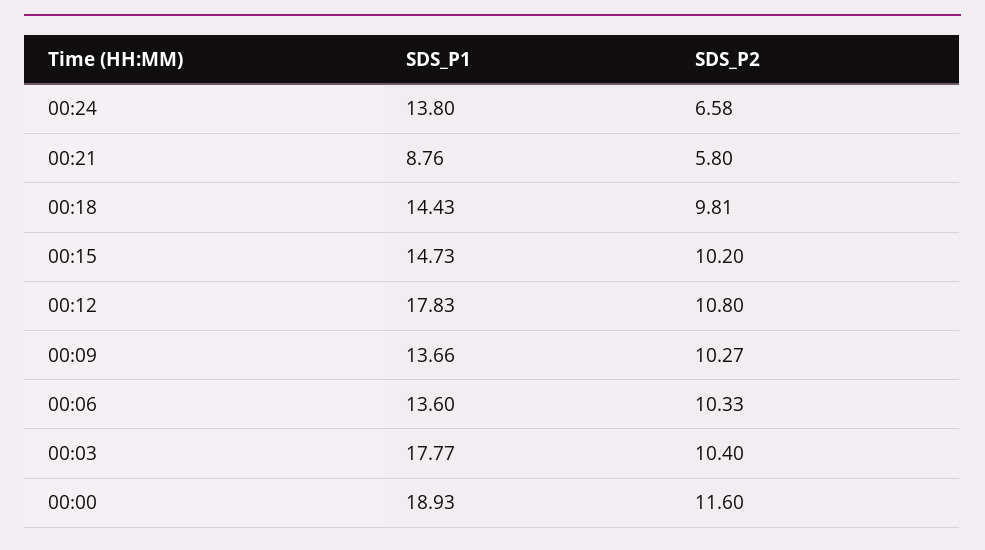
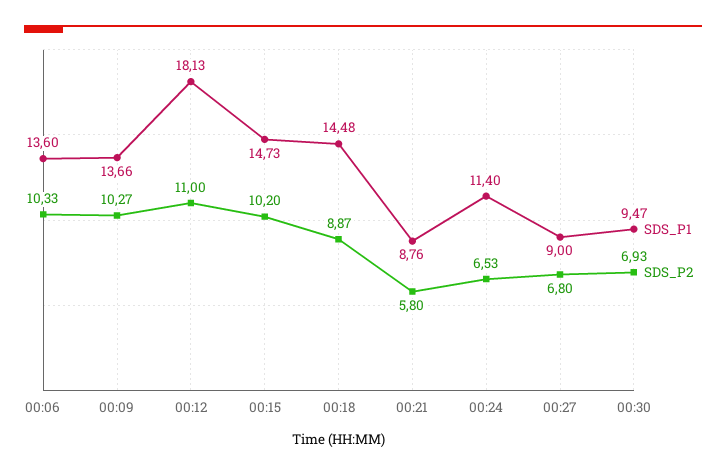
SDS_P1, 00:24: 13.8 -> 11.4
SDS_P2, 00:24: 6.58 -> 6.53
SDS_P1, 00:18: 14.43 -> 14.48
SDS_P2, 00:18: 9.81 -> 8.87
SDS_P1, 00:12: 17.83 -> 18.13
SDS_P2, 00:12: 10.8 -> 11
SDS_P1, 00:03: 17.77 -> none
SDS_P2, 00:03: 10.4 -> none
SDS_P1, 00:00: 18.93 -> none
SDS_P2, 00:00: 11.6 -> none
SDS_P1, 00:27: none -> 9
SDS_P2, 00:27: none -> 6.8
SDS_P1, 00:30: none -> 9.47
SDS_P2, 00:30: none -> 6.93

